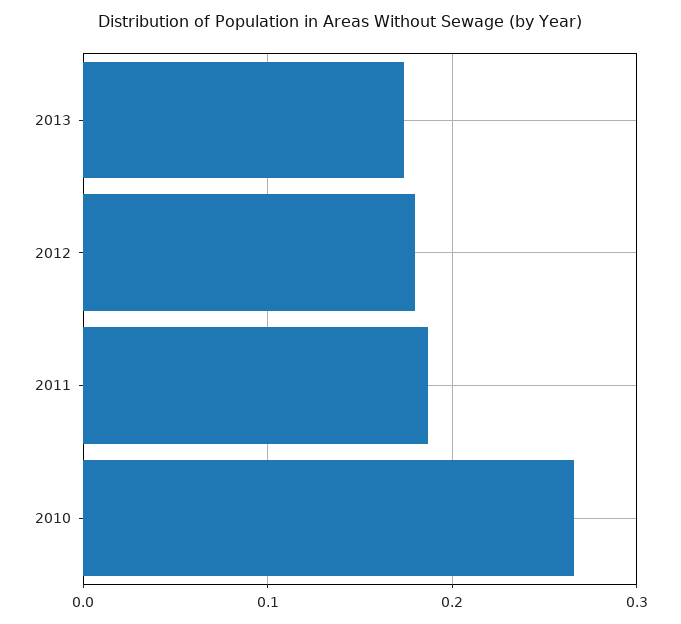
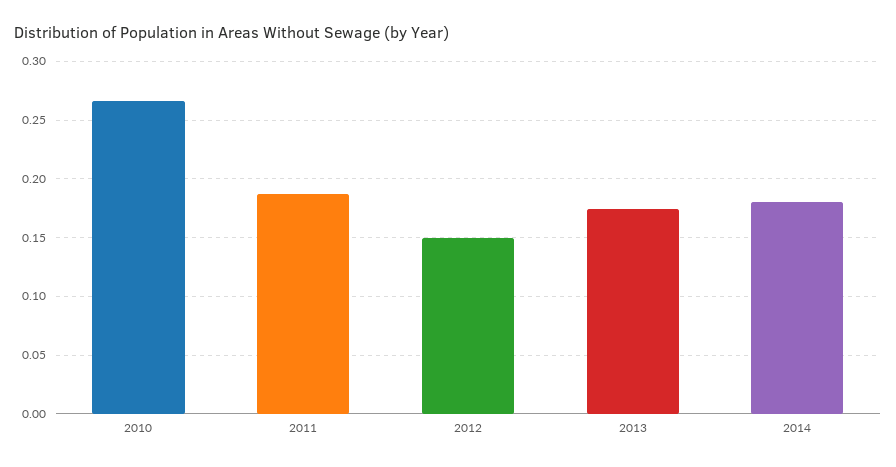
2012: 0.18 -> 0.15
2014: none -> 0.18

